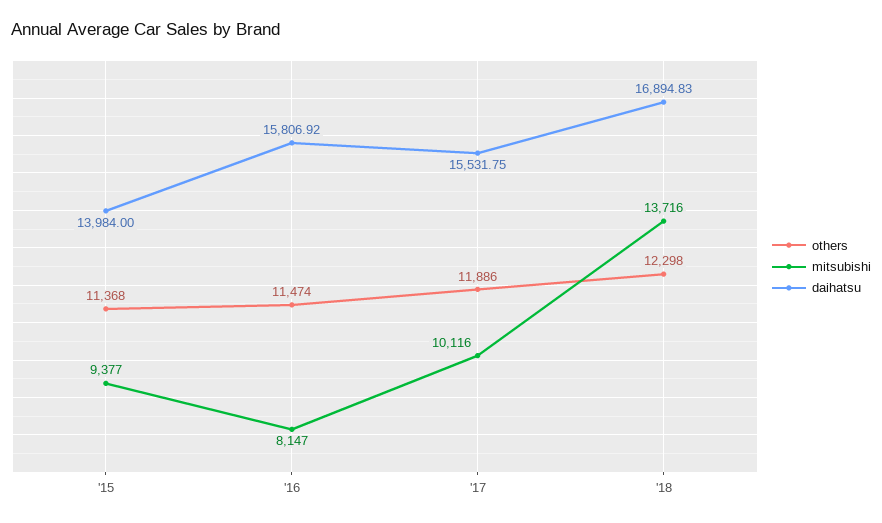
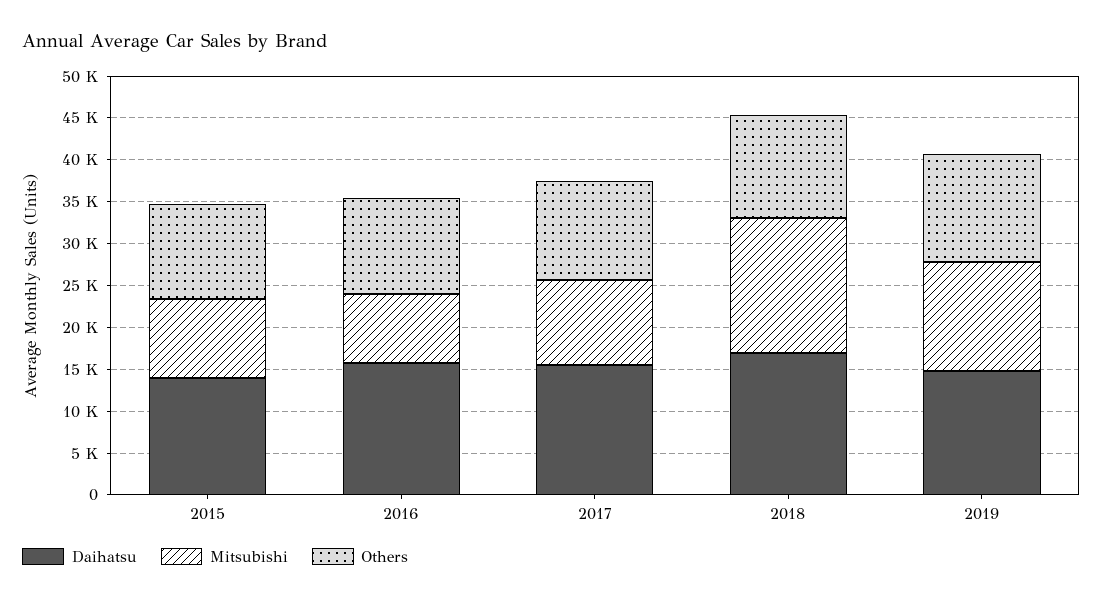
mitsubishi, '18: 13716 -> 16000
daihatsu, 2019: none -> 15000
mitsubishi, 2019: none -> 13000
others, 2019: none -> 13000

